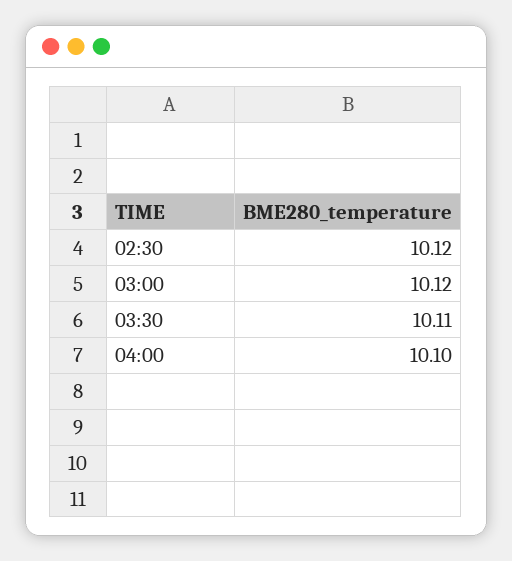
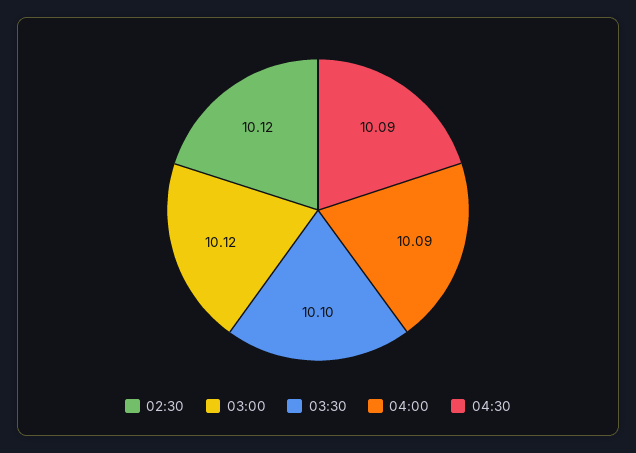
03:30: 10.11 -> 10.1
04:00: 10.1 -> 10.09
04:30: none -> 10.09

